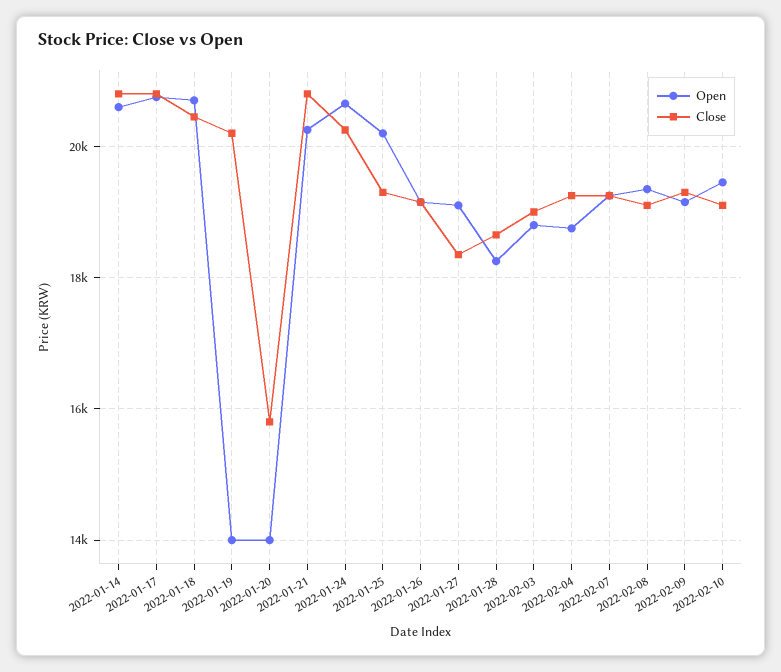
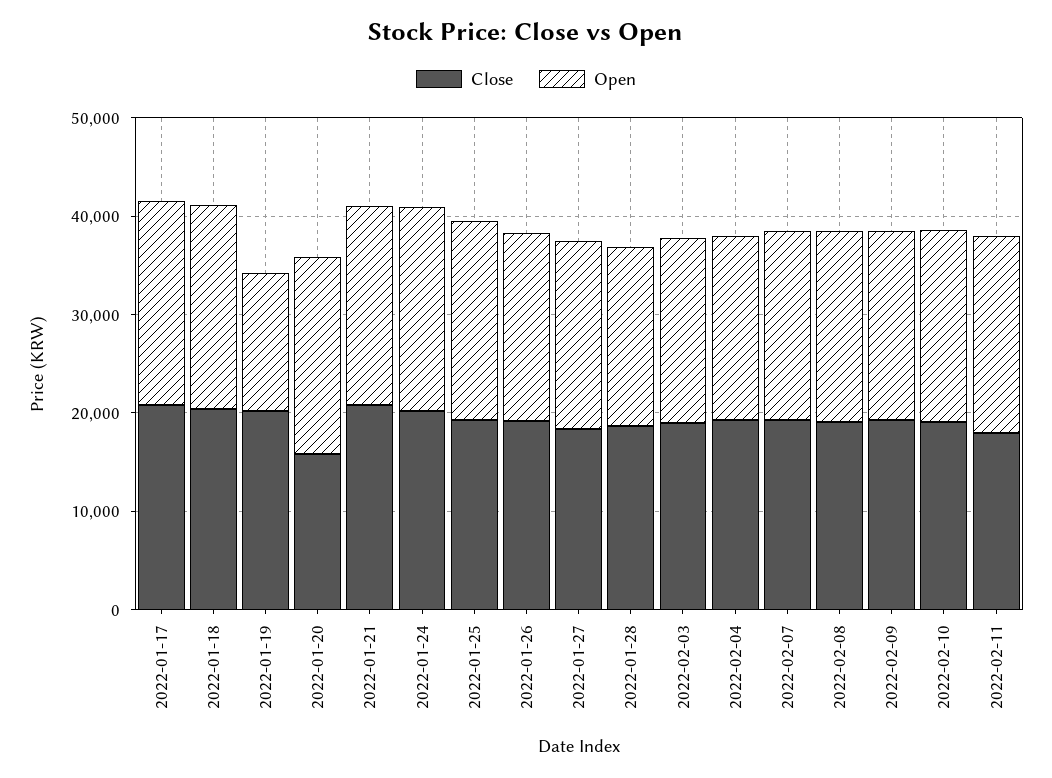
Open, 2022-01-14: 20600 -> none
Close, 2022-01-14: 20800 -> none
Open, 2022-01-20: 14000 -> 20000
Close, 2022-02-11: none -> 18000
Open, 2022-02-11: none -> 20000

